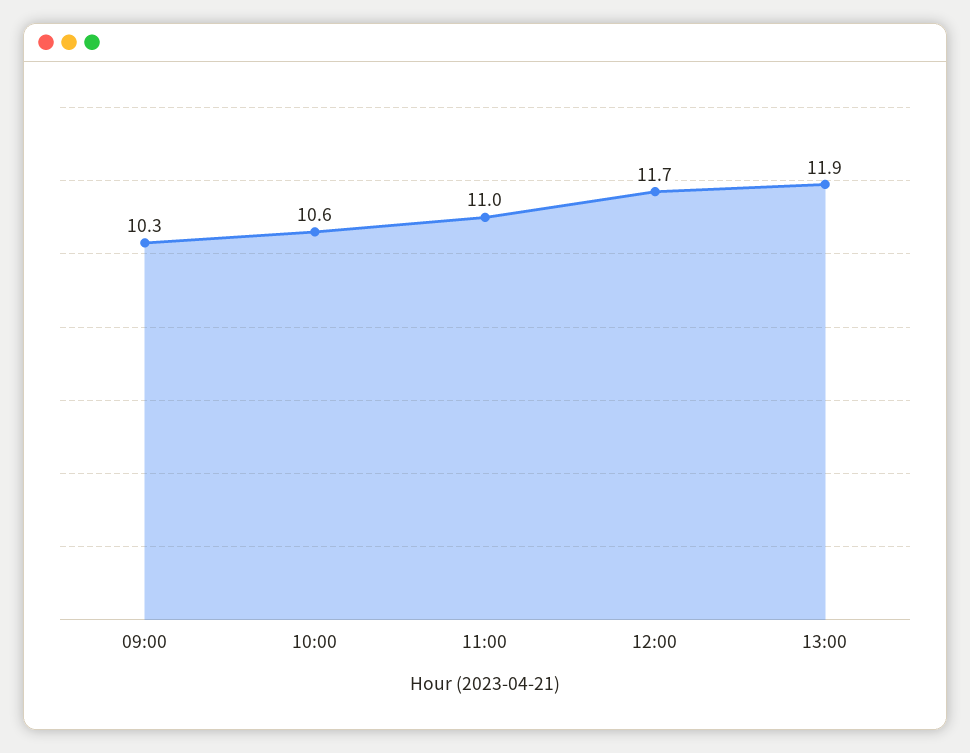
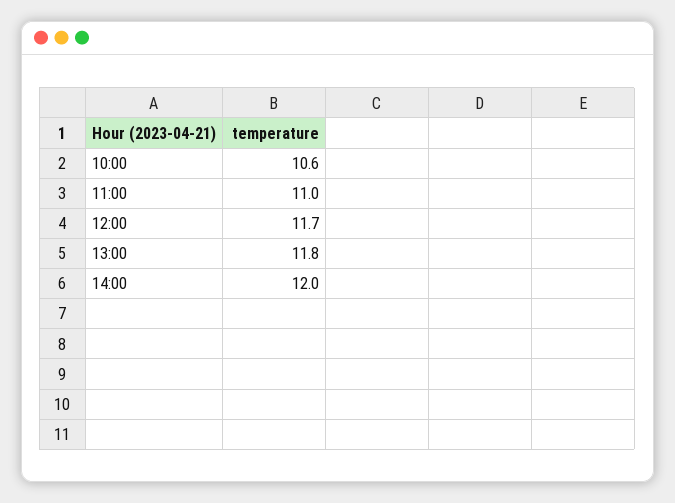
09:00: 10.3 -> none
13:00: 11.9 -> 11.8
14:00: none -> 12

